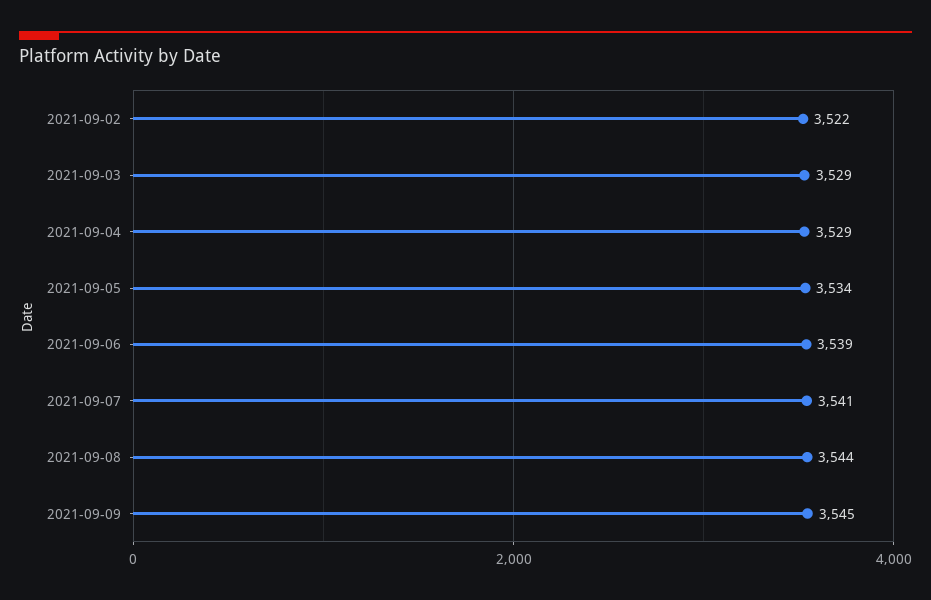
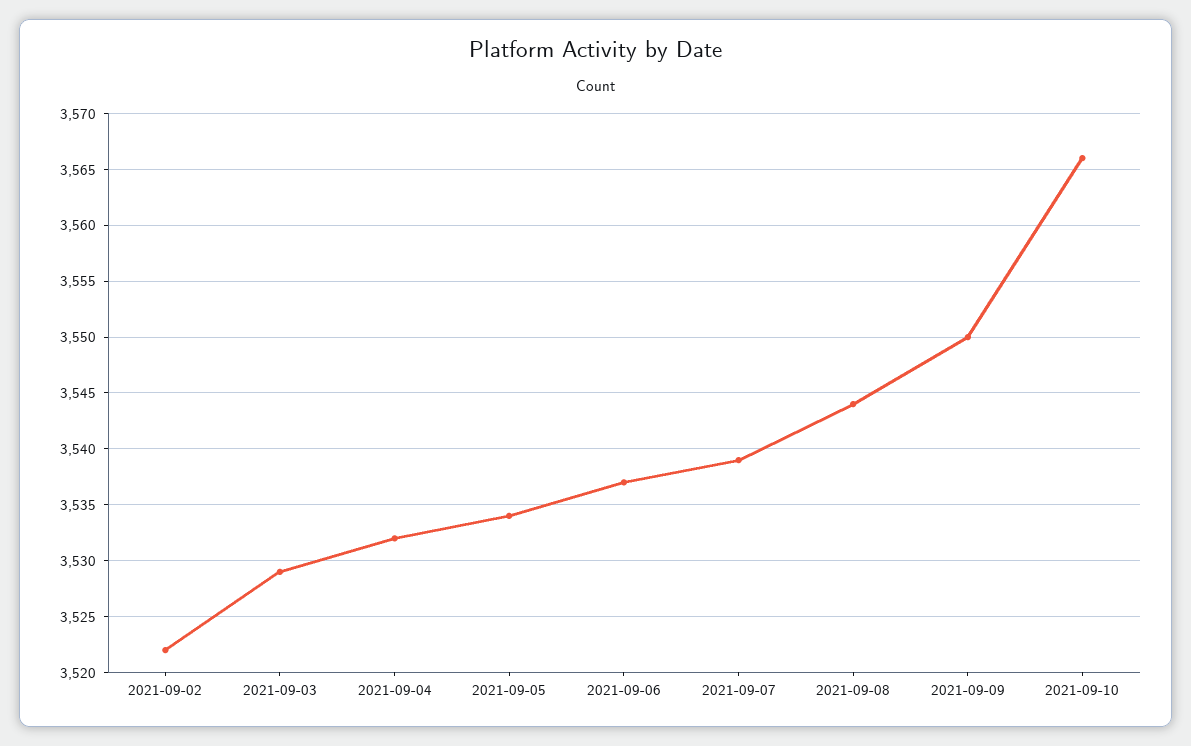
2021-09-04: 3529 -> 3532
2021-09-06: 3539 -> 3537
2021-09-07: 3541 -> 3539
2021-09-09: 3545 -> 3550
2021-09-10: none -> 3566

